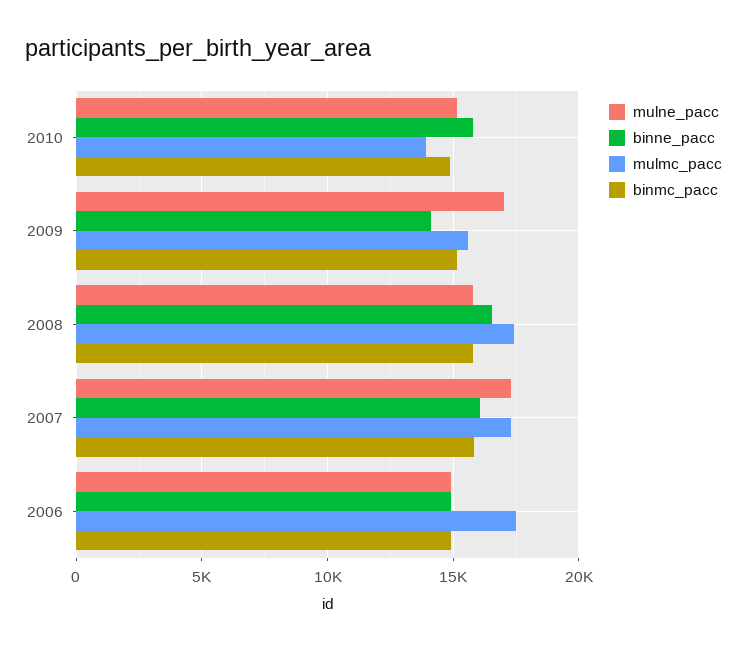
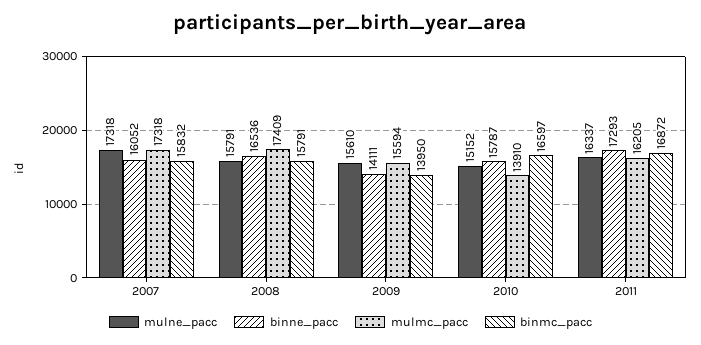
binmc_pacc, 2010: 15000 -> 16597
mulne_pacc, 2009: 17000 -> 15610
binmc_pacc, 2009: 15000 -> 13950
mulne_pacc, 2006: 15000 -> none
binne_pacc, 2006: 15000 -> none
mulmc_pacc, 2006: 17500 -> none
binmc_pacc, 2006: 15000 -> none
mulne_pacc, 2011: none -> 16337
binne_pacc, 2011: none -> 17293
mulmc_pacc, 2011: none -> 16205
binmc_pacc, 2011: none -> 16872

